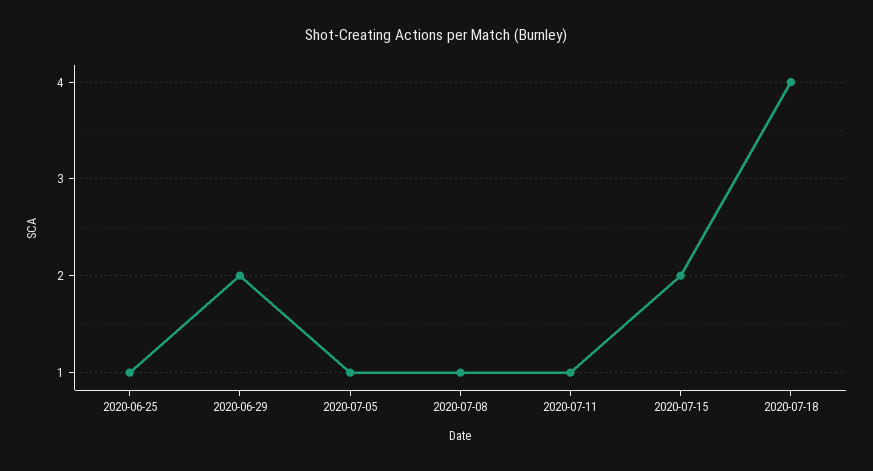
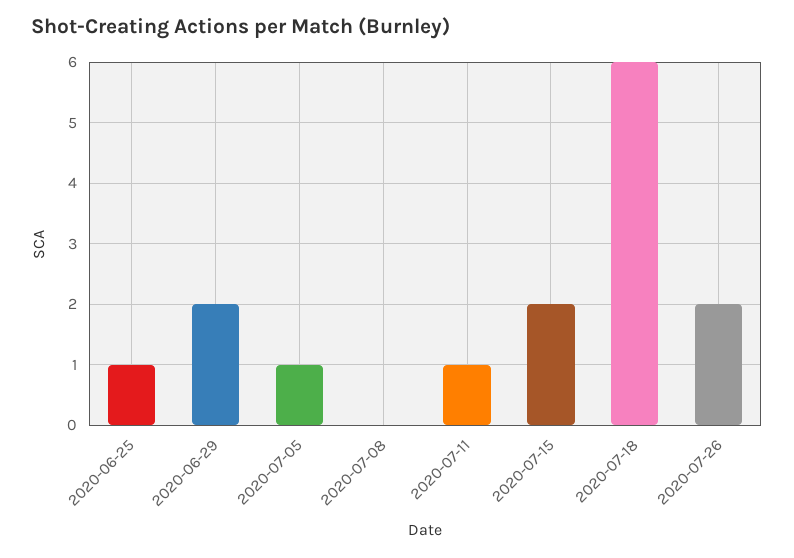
2020-07-08: 1 -> 0
2020-07-18: 4 -> 6
2020-07-26: none -> 2

